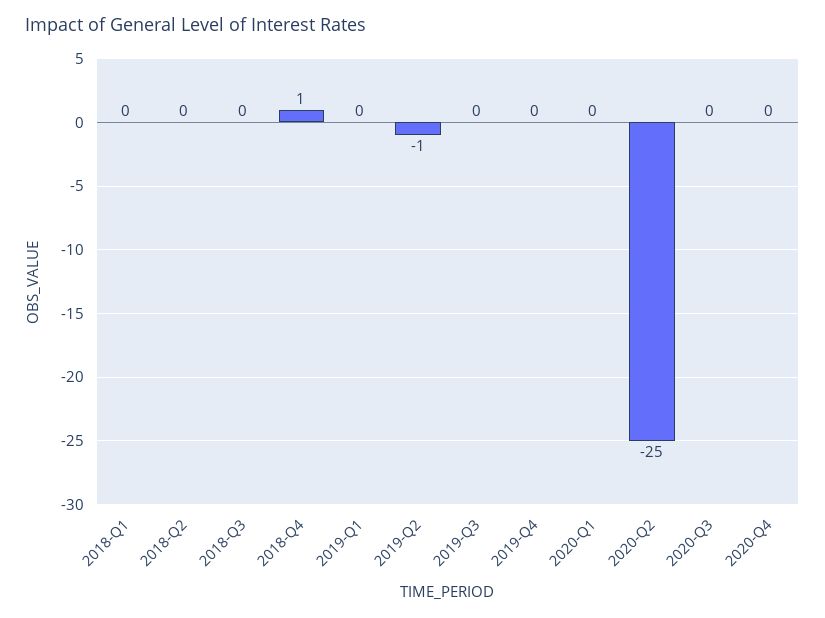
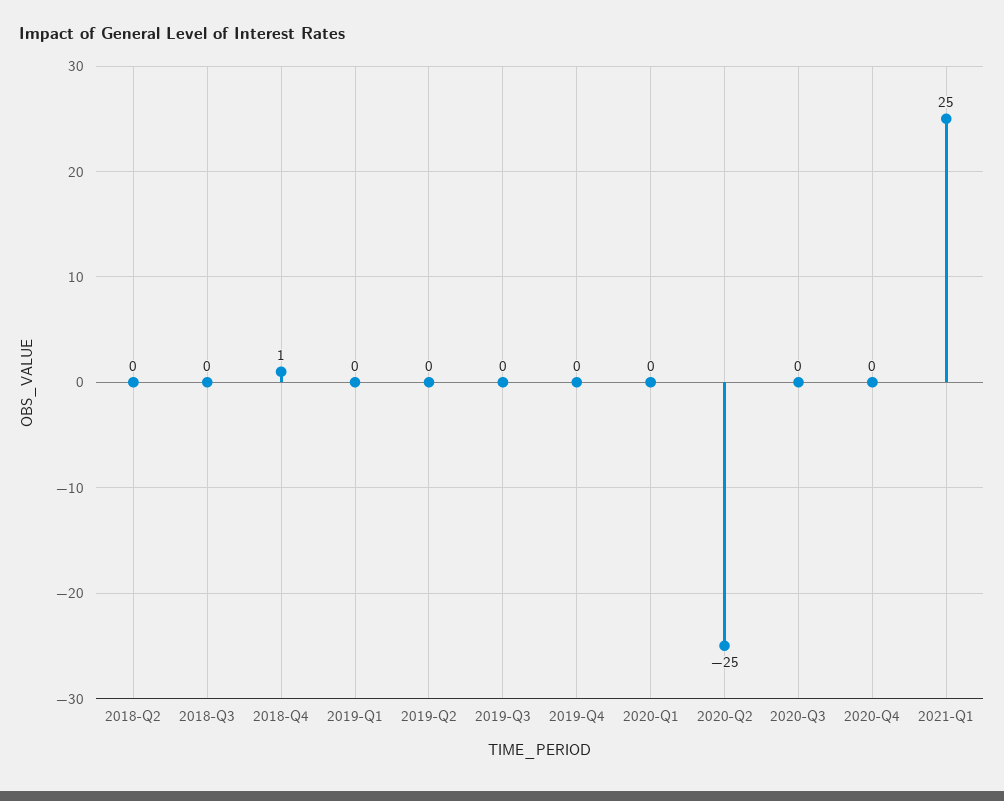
2018-Q1: 0 -> none
2019-Q2: -1 -> 0
2021-Q1: none -> 25

